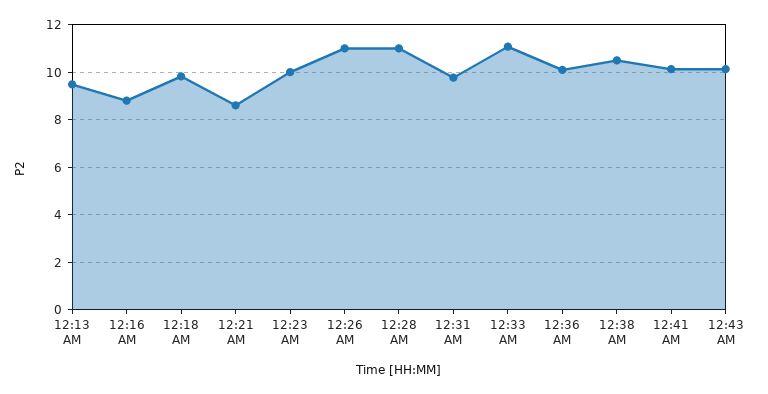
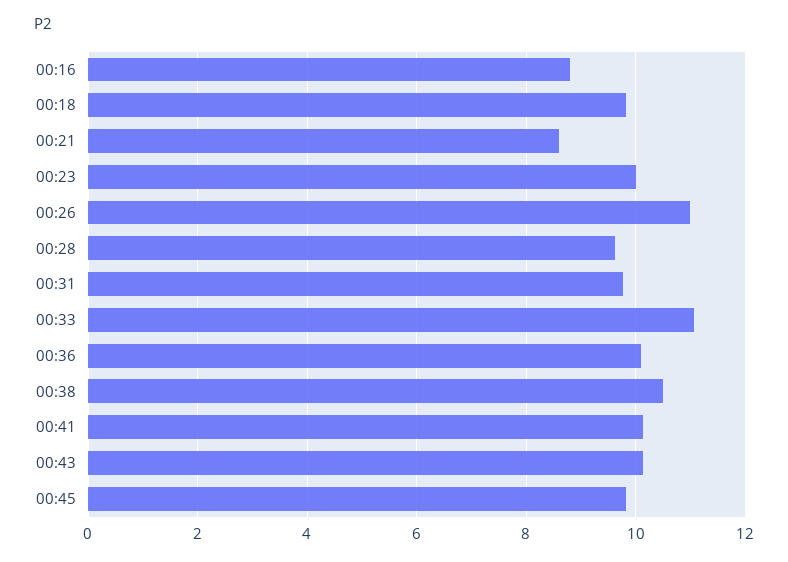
12:13 AM: 9.5 -> none
12:28 AM: 11 -> 9.6
00:45: none -> 9.8

